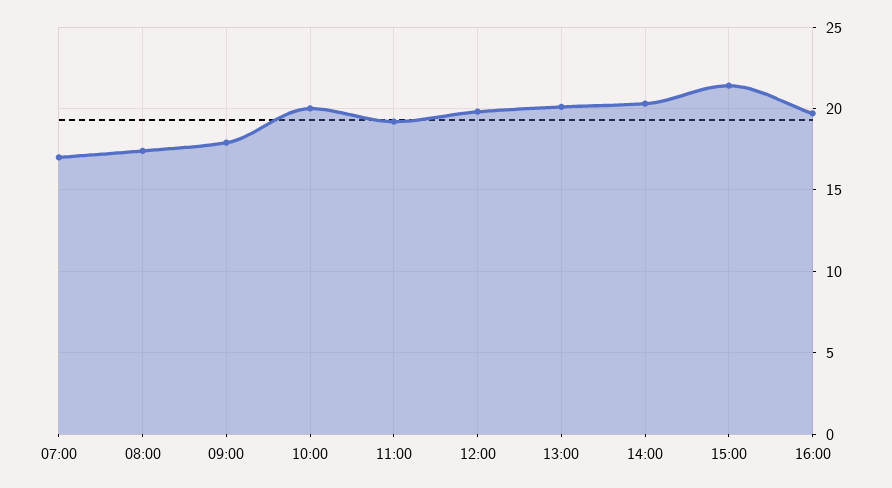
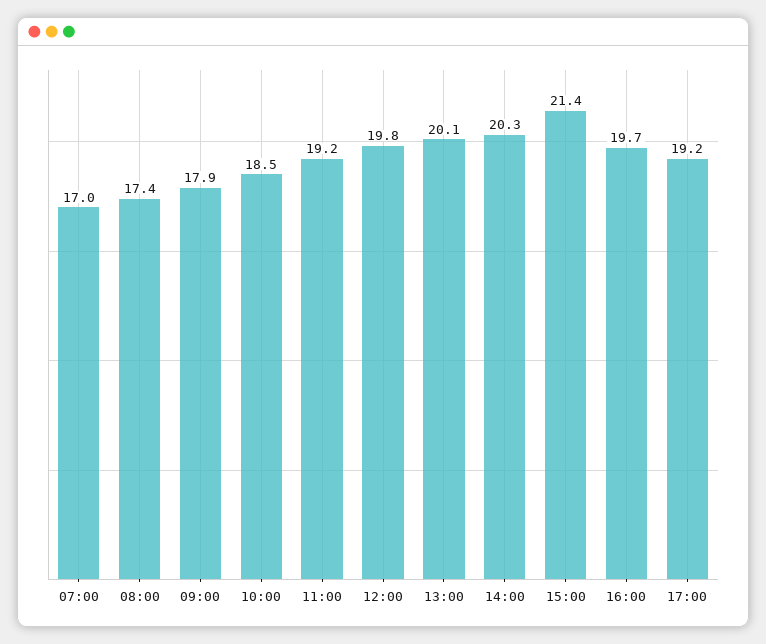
10:00: 20 -> 18.5
17:00: none -> 19.2

